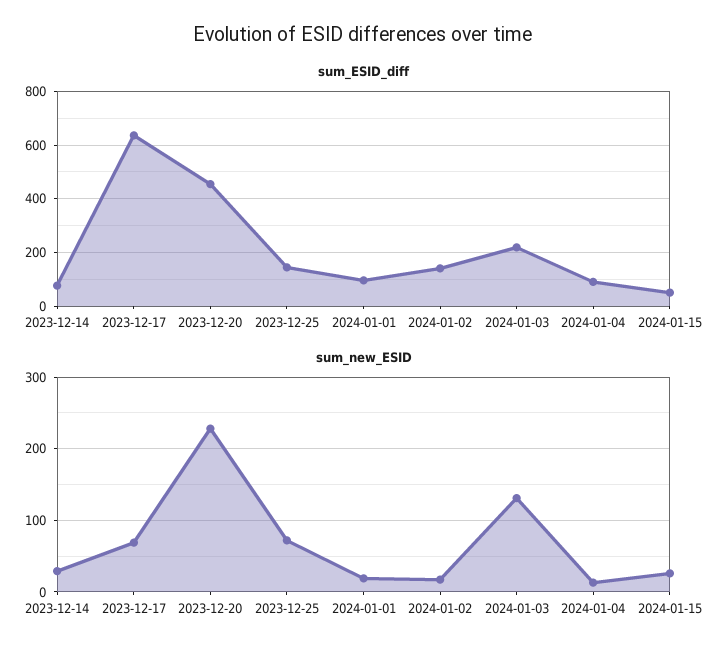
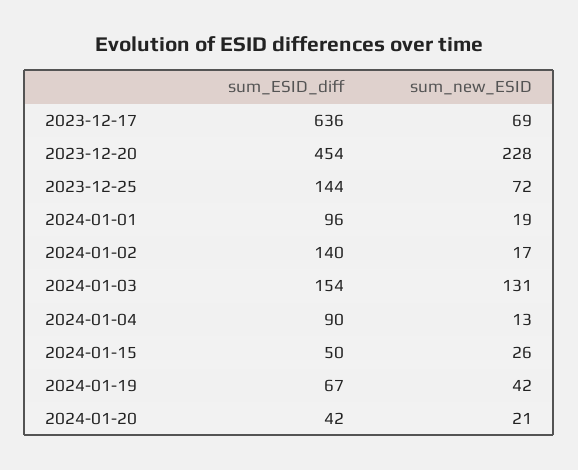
sum_ESID_diff, 2023-12-14: 75 -> none
sum_ESID_diff, 2024-01-03: 225 -> 154
sum_new_ESID, 2023-12-14: 30 -> none
sum_ESID_diff, 2024-01-19: none -> 67
sum_new_ESID, 2024-01-19: none -> 42
sum_ESID_diff, 2024-01-20: none -> 42
sum_new_ESID, 2024-01-20: none -> 21

